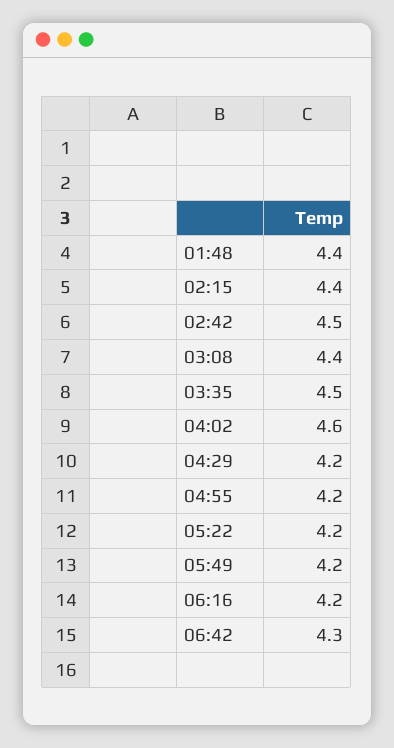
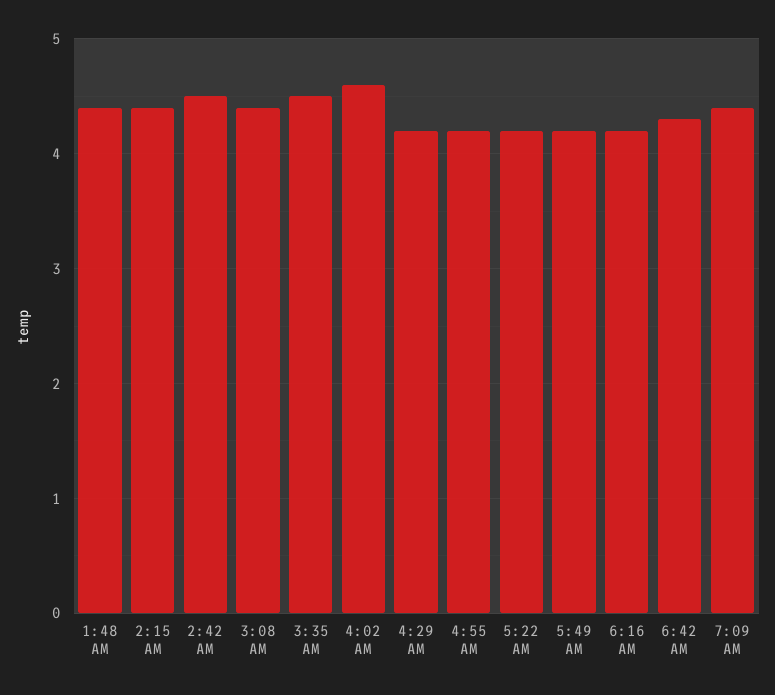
7:09 AM: none -> 4.4

